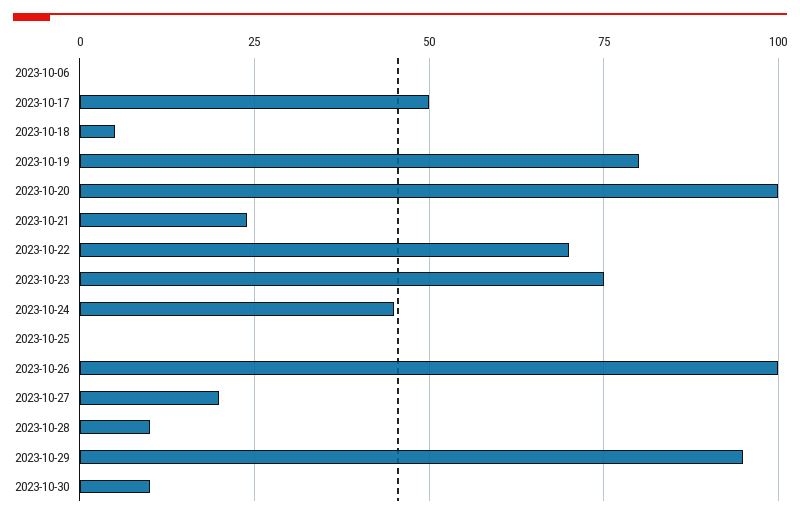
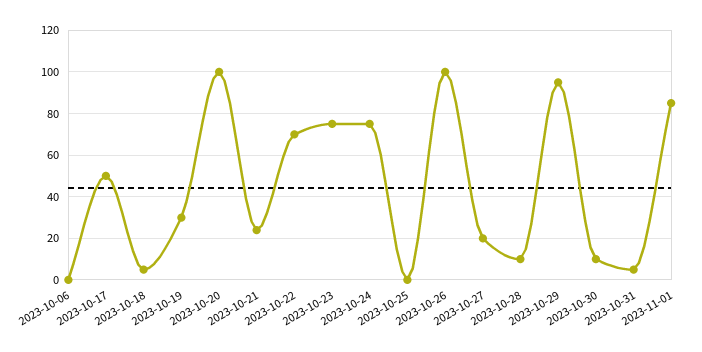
2023-10-19: 80 -> 30
2023-10-24: 45 -> 75
2023-10-31: none -> 5
2023-11-01: none -> 85

